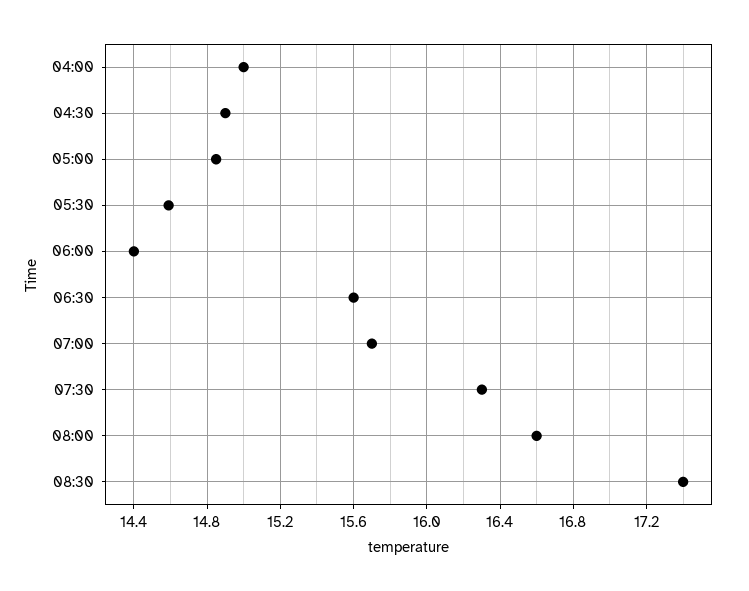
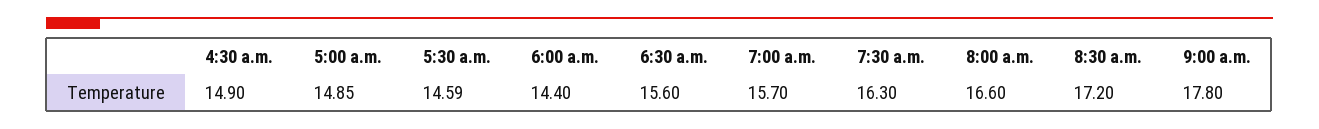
04:00: 15 -> none
08:30: 17.4 -> 17.2
9:00 a.m.: none -> 17.8

